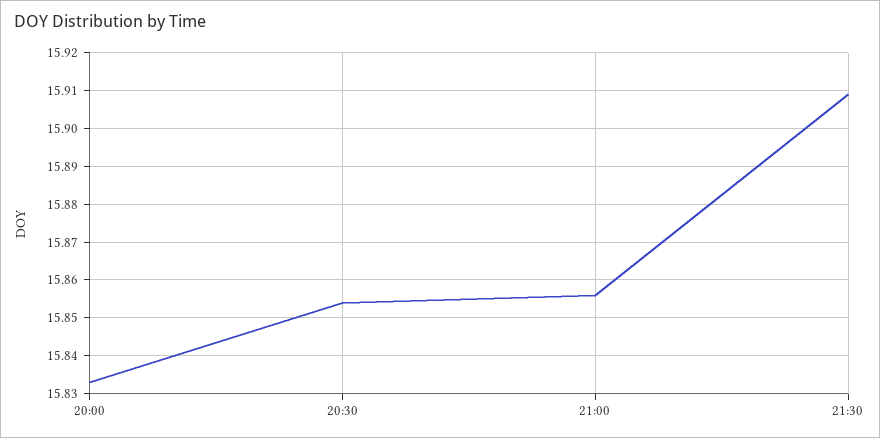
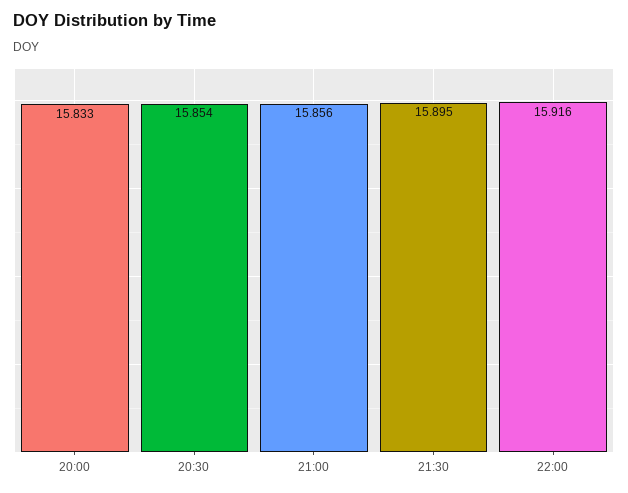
21:30: 15.91 -> 15.895
22:00: none -> 15.916

